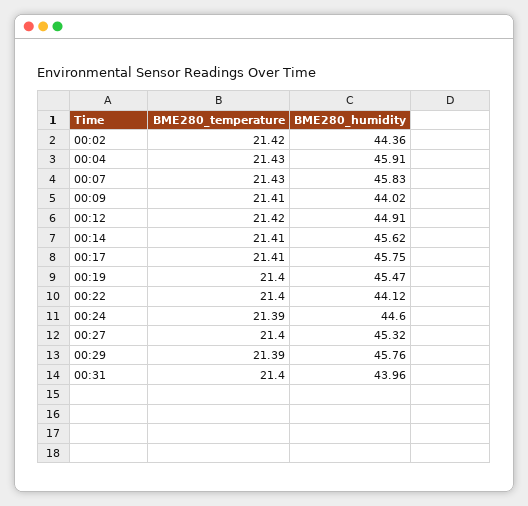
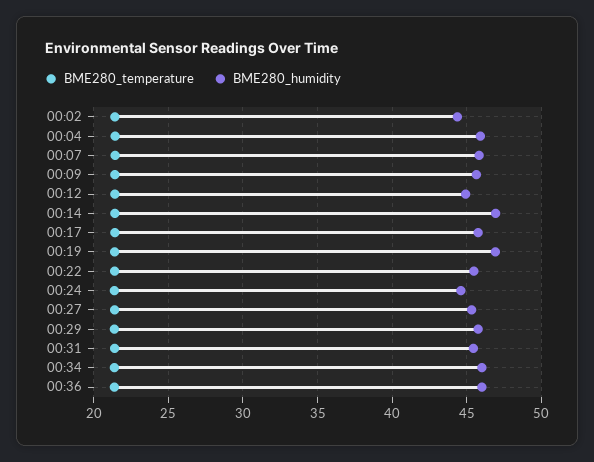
BME280_humidity, 00:09: 44.02 -> 45.5
BME280_humidity, 00:14: 45.62 -> 47
BME280_humidity, 00:19: 45.47 -> 47
BME280_humidity, 00:22: 44.12 -> 45.5
BME280_humidity, 00:31: 43.96 -> 45.5
BME280_temperature, 00:34: none -> 21.5
BME280_humidity, 00:34: none -> 46
BME280_temperature, 00:36: none -> 21.5
BME280_humidity, 00:36: none -> 46

